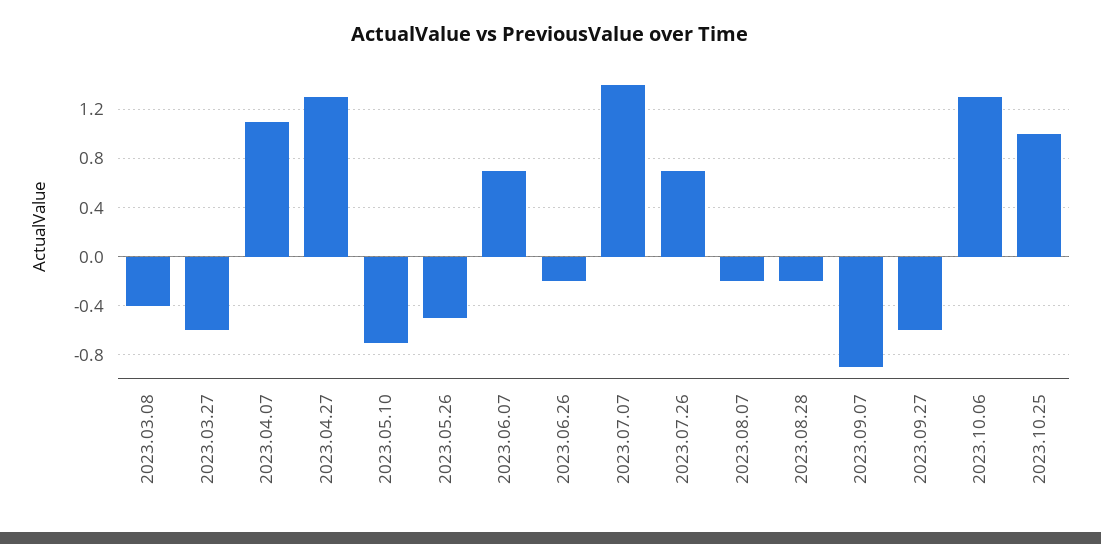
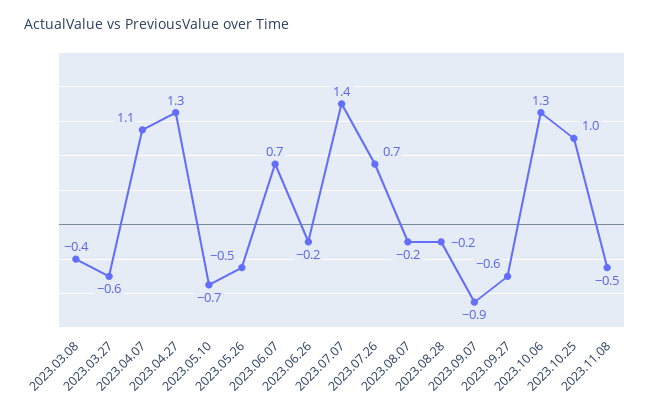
2023.11.08: none -> -0.5

